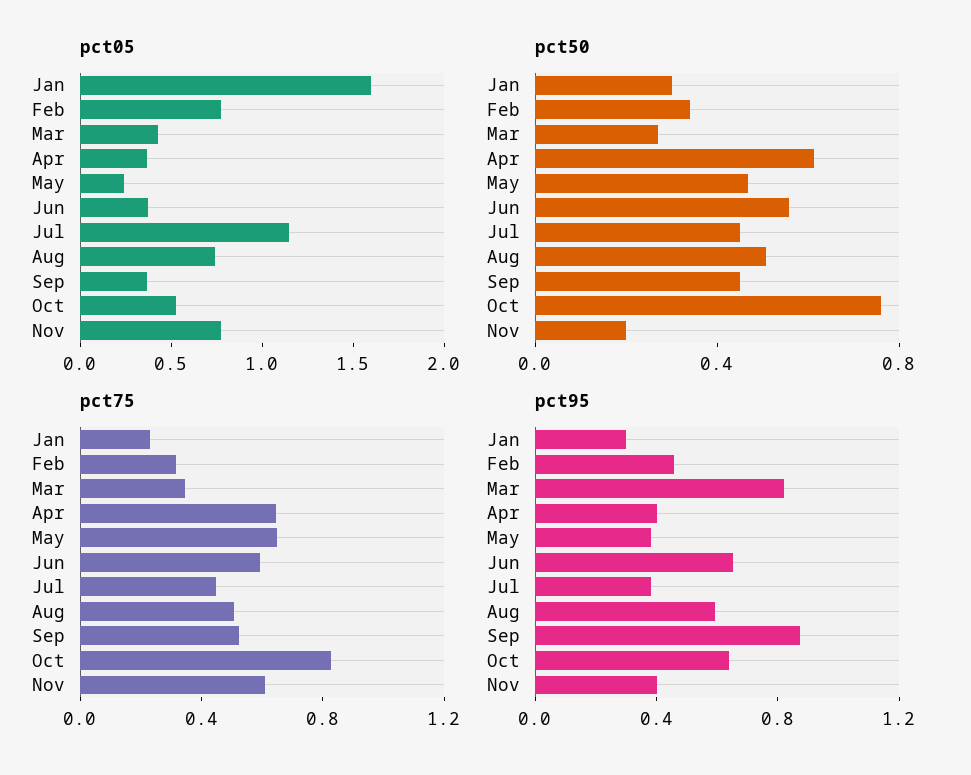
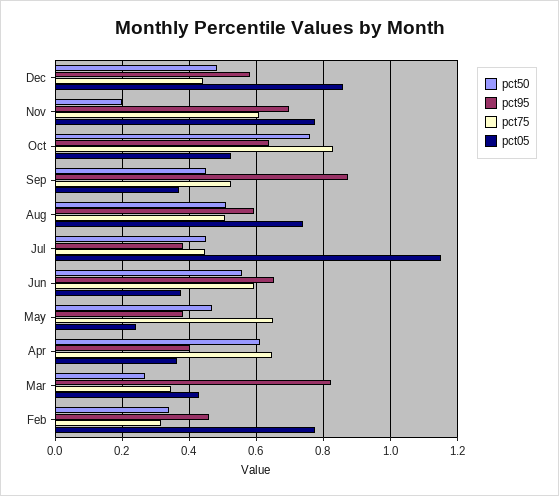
pct05, Jan: 1.6 -> none
pct50, Jan: 0.3 -> none
pct75, Jan: 0.2 -> none
pct95, Jan: 0.3 -> none
pct95, Nov: 0.4 -> 0.7
pct50, Dec: none -> 0.48
pct95, Dec: none -> 0.58
pct75, Dec: none -> 0.44
pct05, Dec: none -> 0.86

